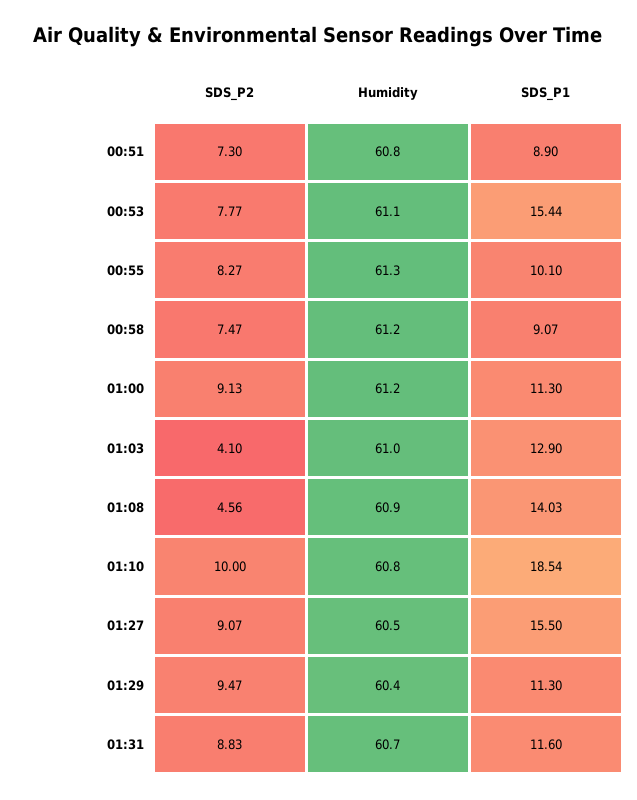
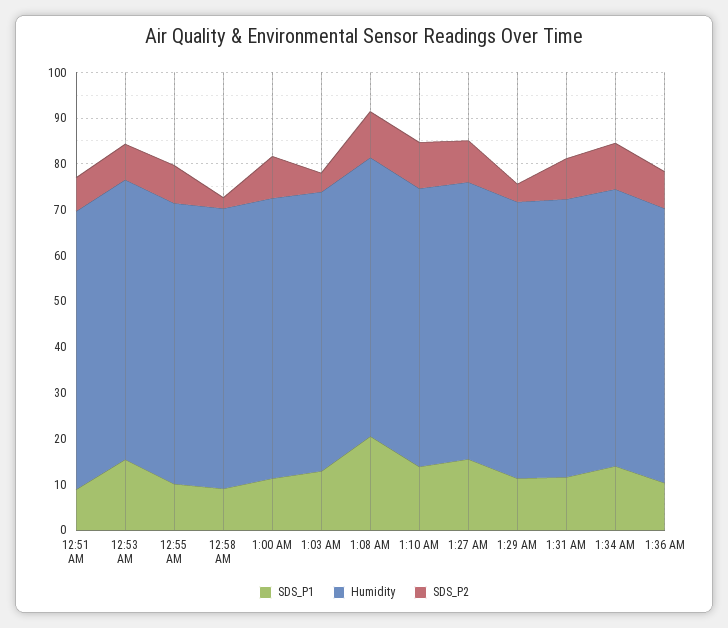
SDS_P2, 00:58: 7.47 -> 2
SDS_P2, 01:08: 4.56 -> 10
SDS_P1, 01:08: 14.03 -> 20
SDS_P1, 01:10: 18.54 -> 14
SDS_P2, 01:29: 9.47 -> 4
SDS_P1, 1:34 AM: none -> 14
Humidity, 1:34 AM: none -> 60
SDS_P2, 1:34 AM: none -> 10
SDS_P1, 1:36 AM: none -> 10
Humidity, 1:36 AM: none -> 60
SDS_P2, 1:36 AM: none -> 8

